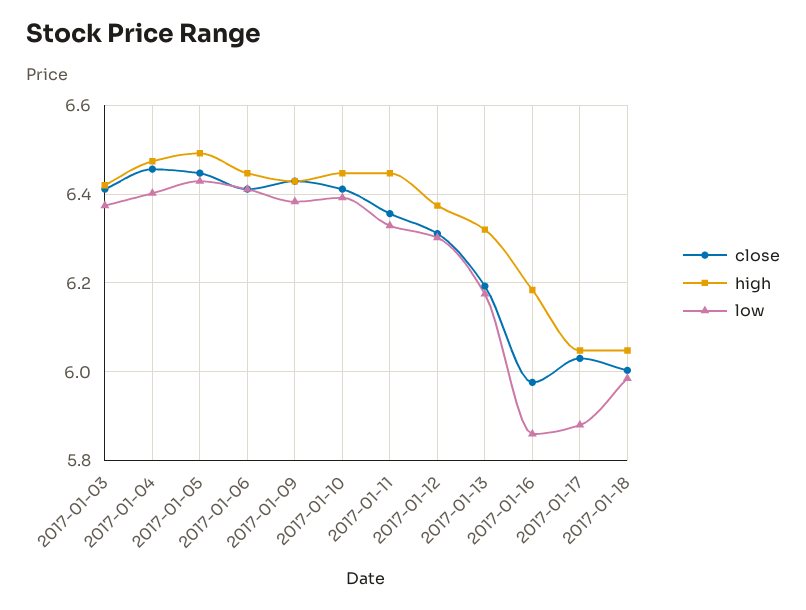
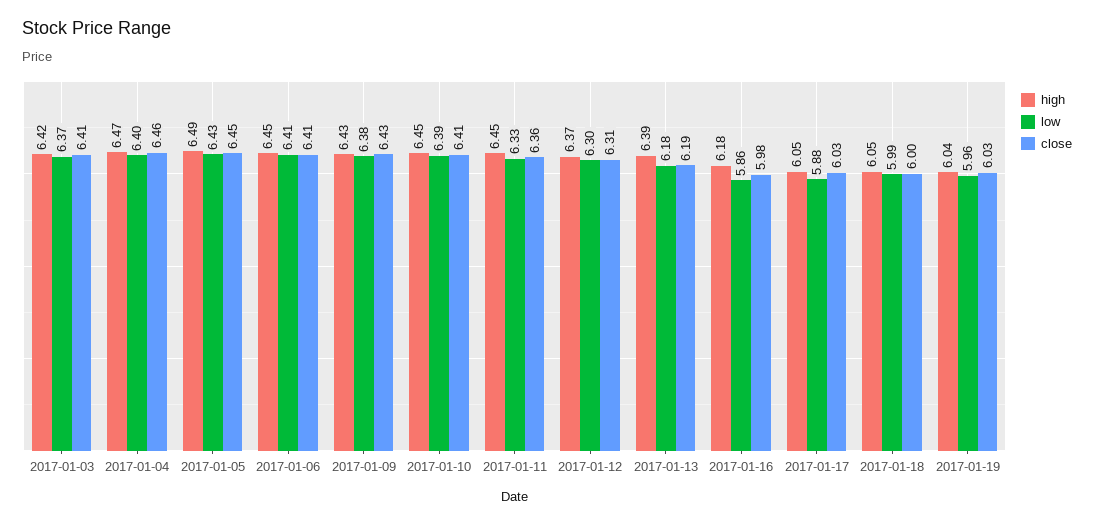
high, 2017-01-13: 6.32 -> 6.39
high, 2017-01-19: none -> 6.04
low, 2017-01-19: none -> 5.96
close, 2017-01-19: none -> 6.03

